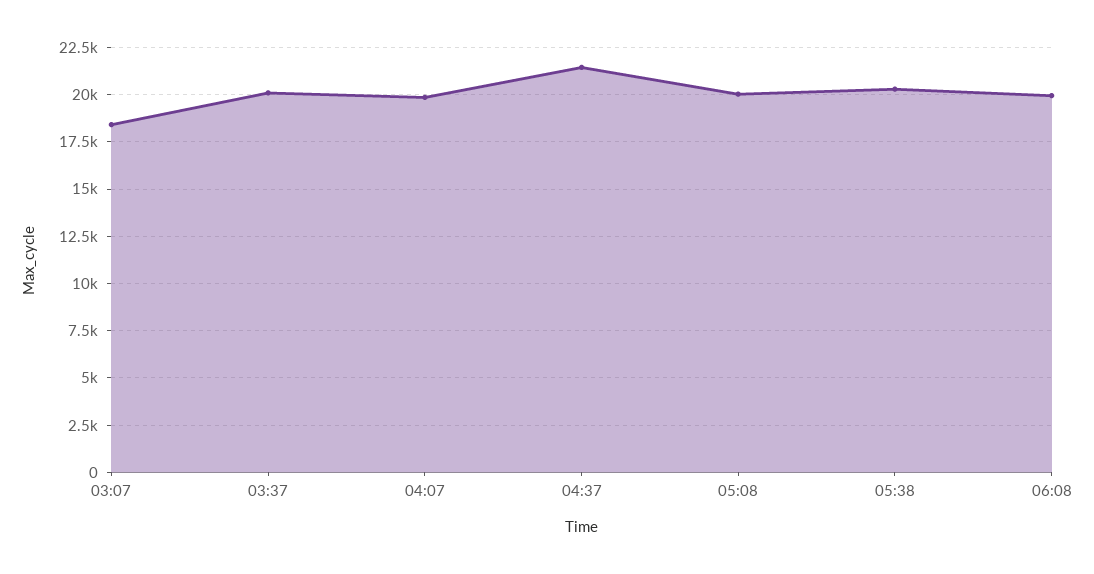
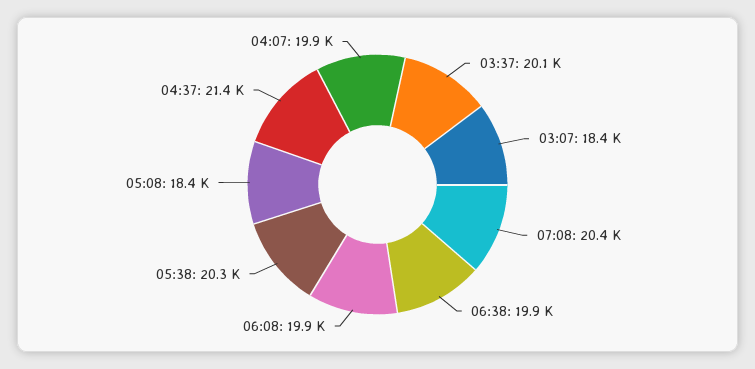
05:08: 20000 -> 18400
07:08: none -> 20400
06:38: none -> 19900

